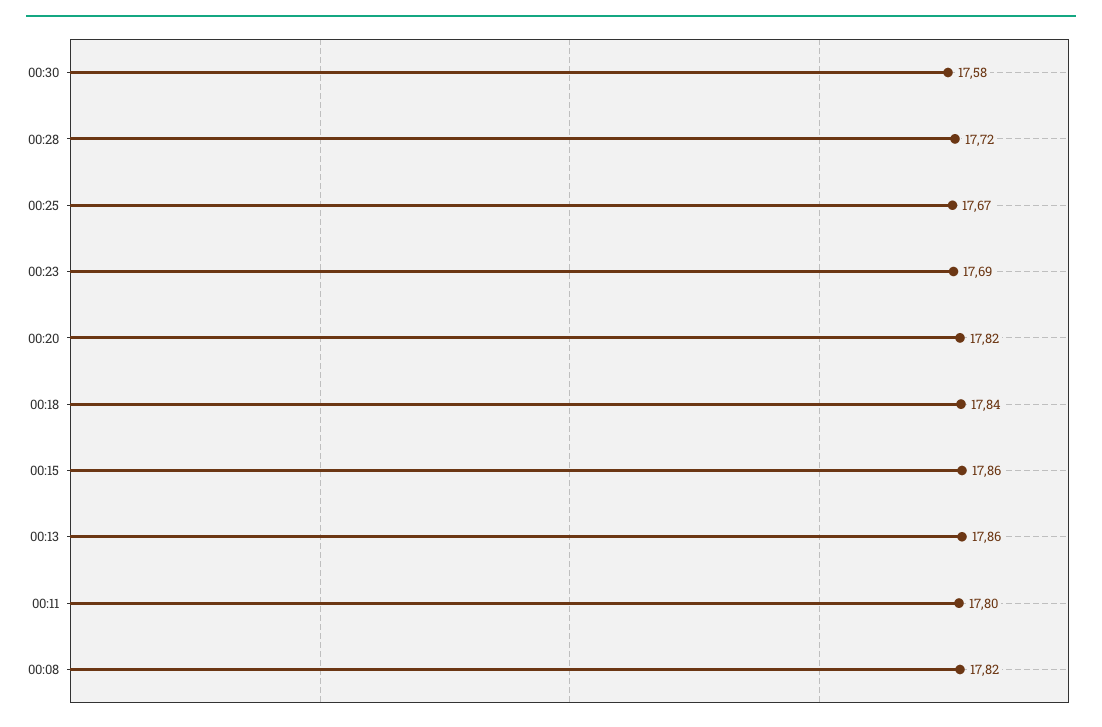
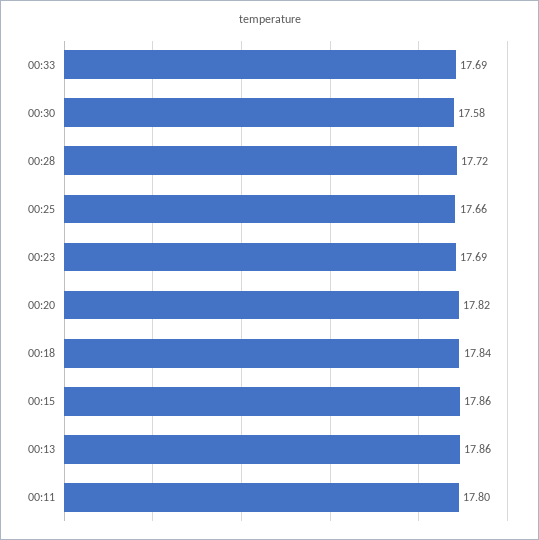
00:25: 17.67 -> 17.66
00:08: 17.82 -> none
00:33: none -> 17.69

